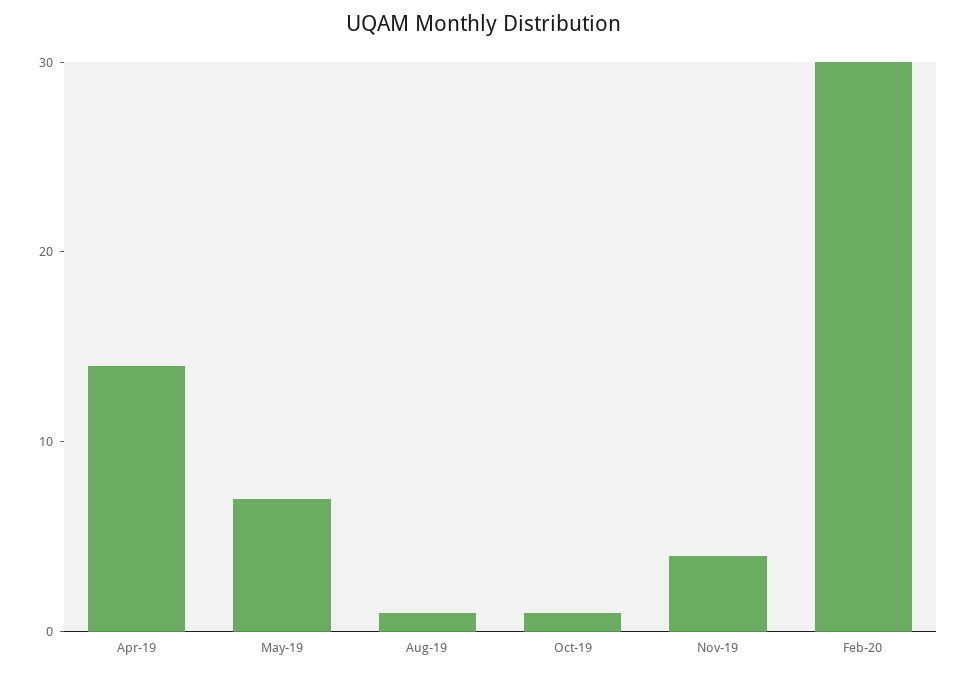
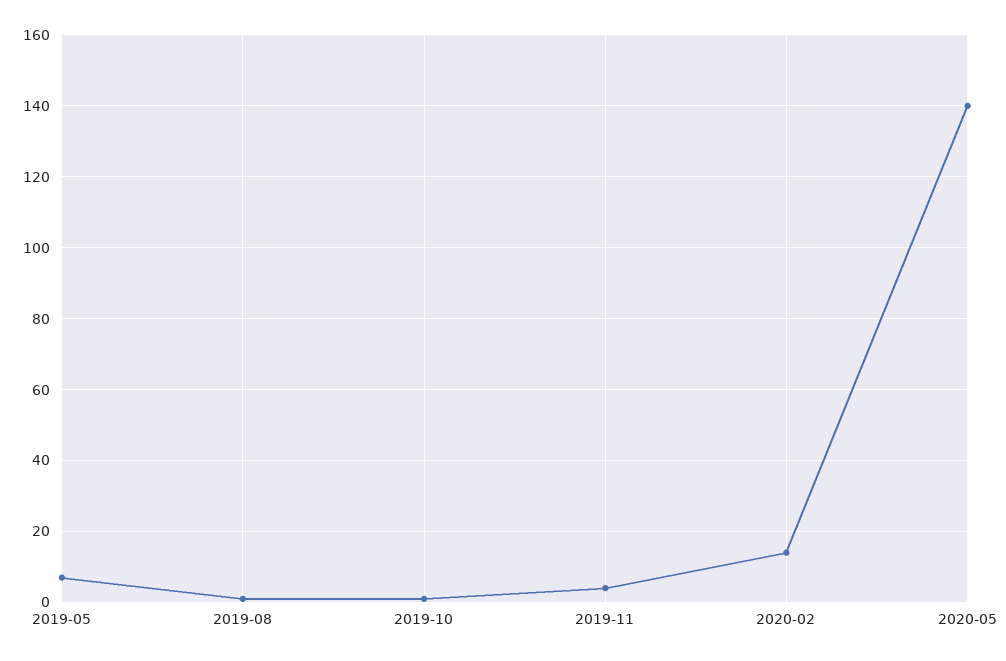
Apr-19: 14 -> none
Feb-20: 30 -> 15
2020-05: none -> 140

